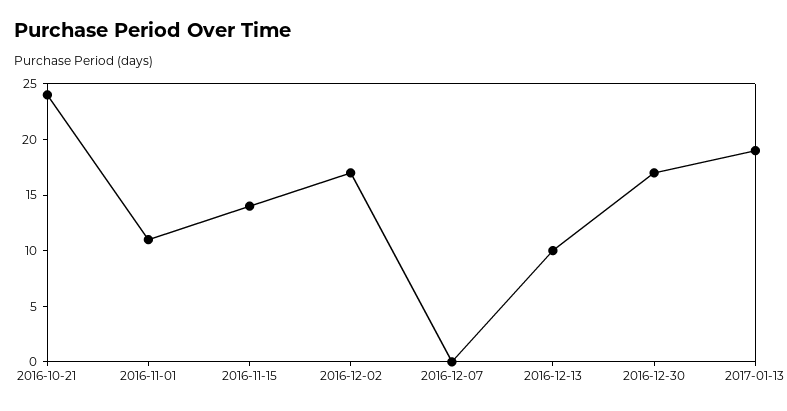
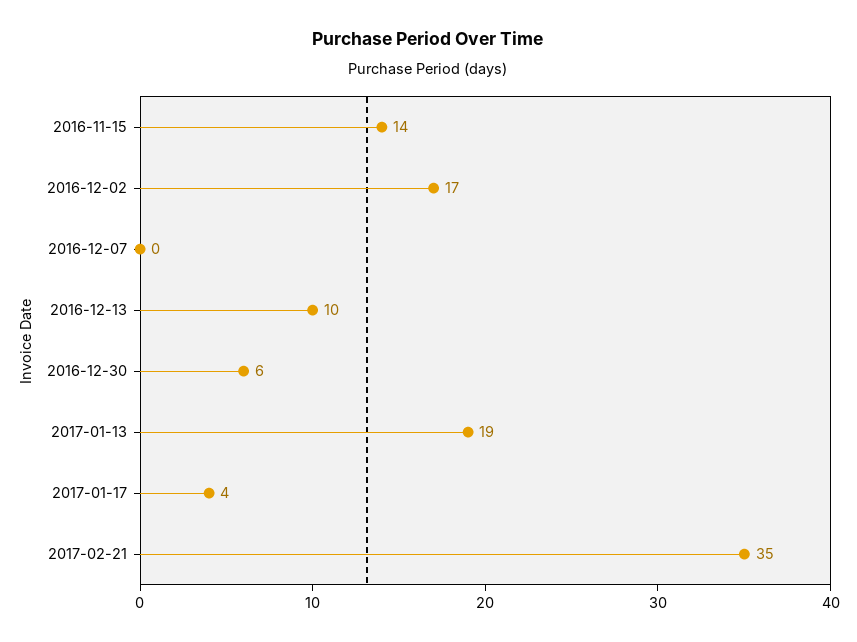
2016-10-21: 24 -> none
2016-11-01: 11 -> none
2016-12-30: 17 -> 6
2017-01-17: none -> 4
2017-02-21: none -> 35

